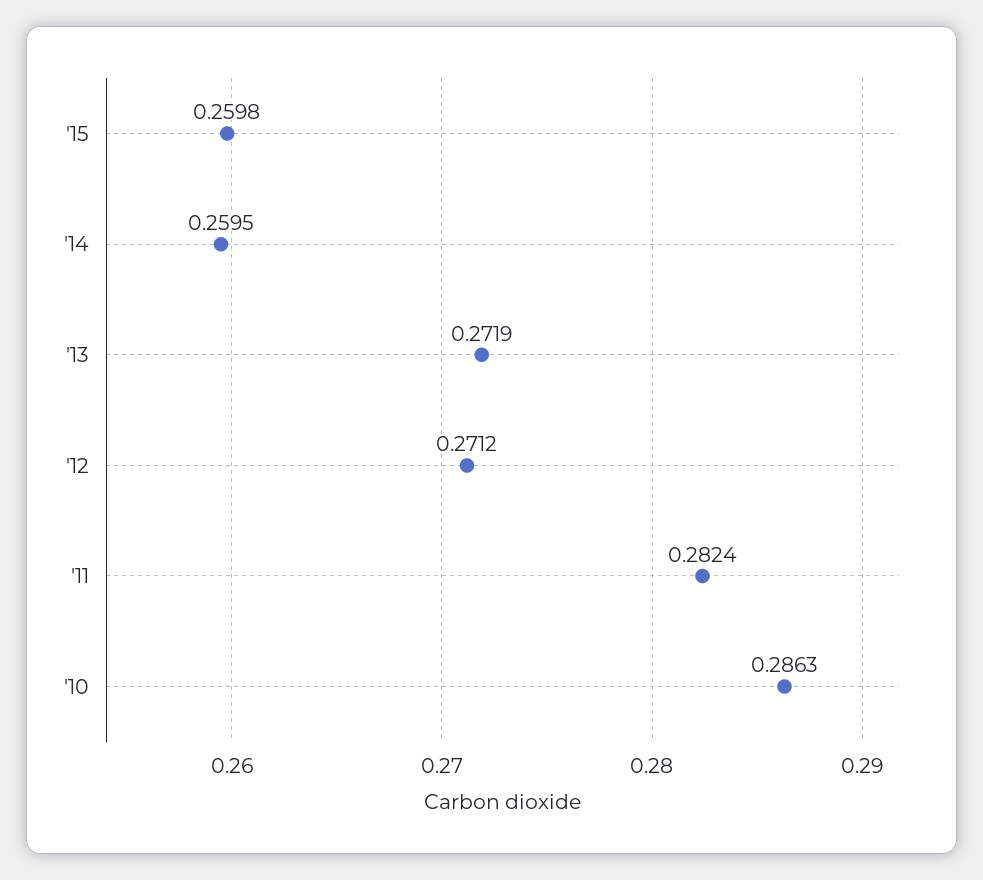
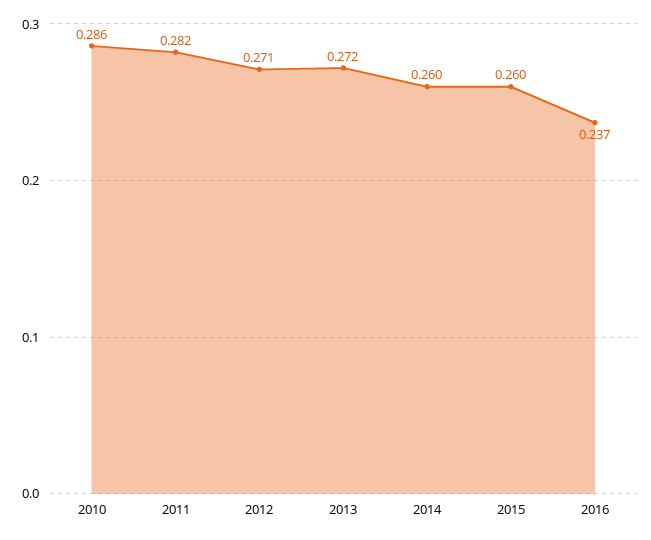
2016: none -> 0.237

